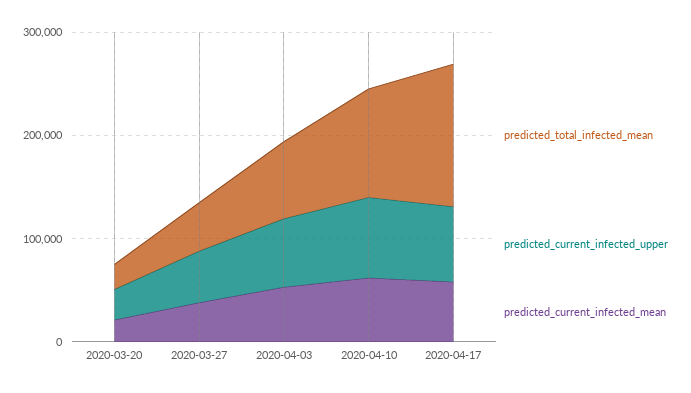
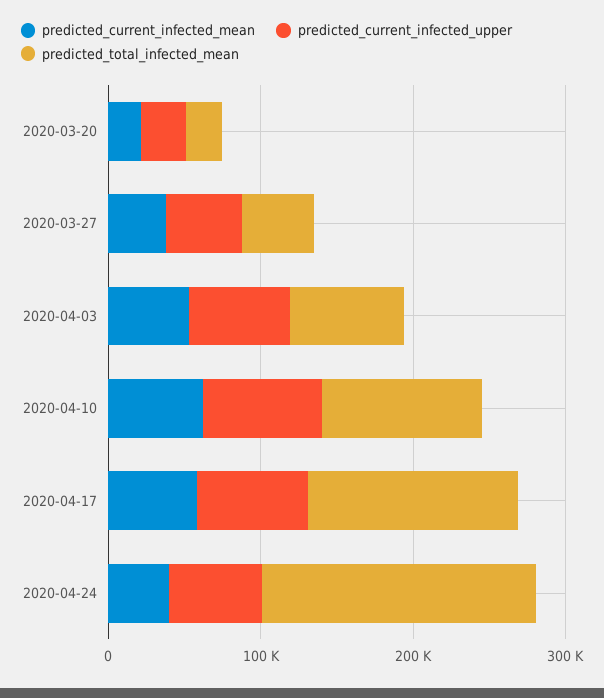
predicted_current_infected_mean, 2020-04-24: none -> 40000
predicted_current_infected_upper, 2020-04-24: none -> 60000
predicted_total_infected_mean, 2020-04-24: none -> 180000

